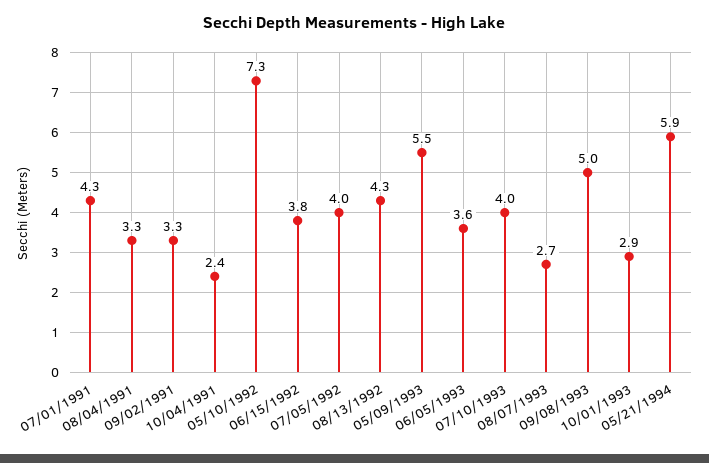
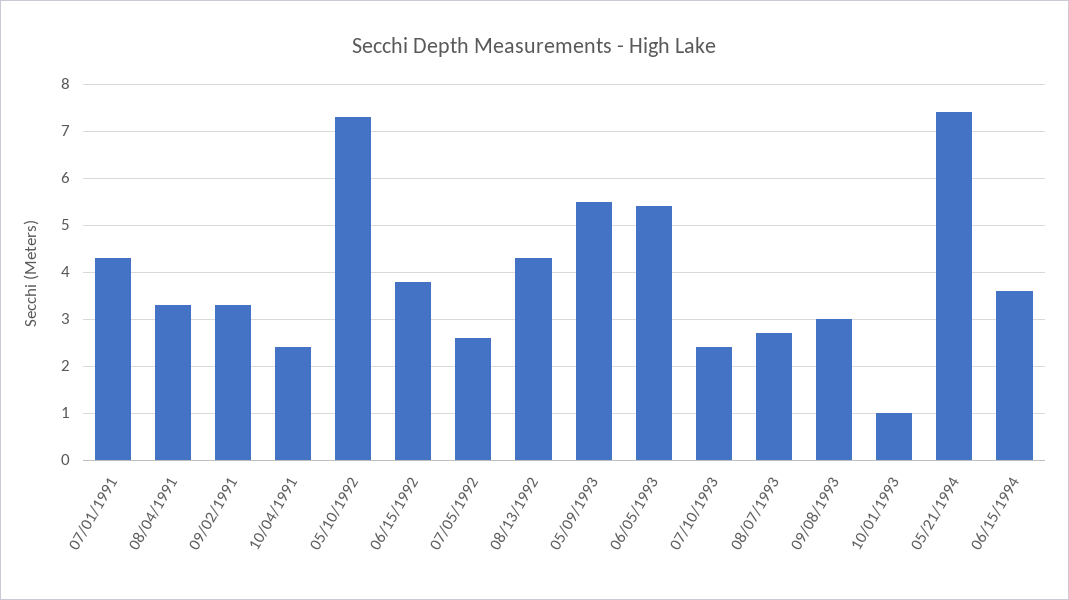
07/05/1992: 4 -> 2.5
06/05/1993: 3.6 -> 5.5
07/10/1993: 4 -> 2.5
09/08/1993: 5 -> 3
10/01/1993: 2.9 -> 1
05/21/1994: 5.9 -> 7.5
06/15/1994: none -> 3.5

